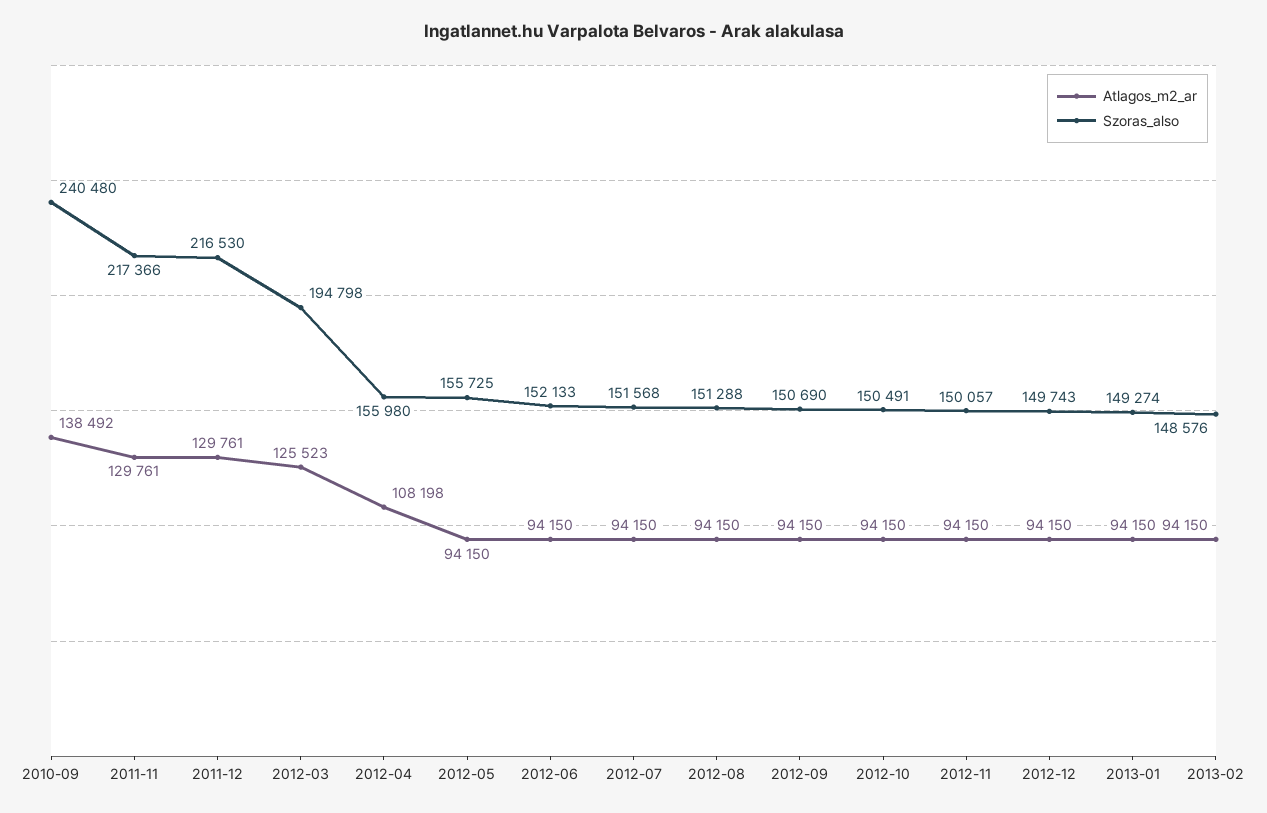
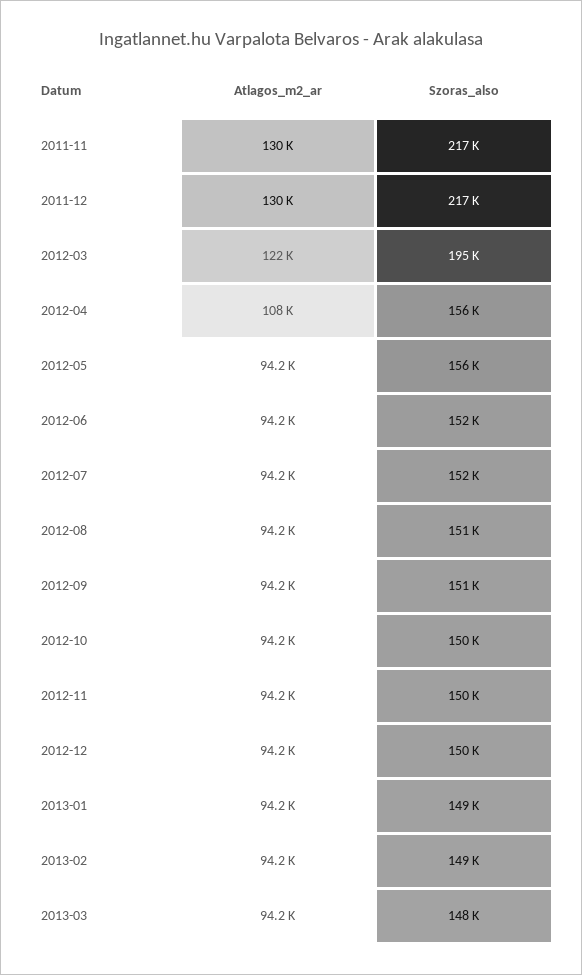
Atlagos_m2_ar, 2010-09: 138492 -> none
Szoras_also, 2010-09: 240480 -> none
Atlagos_m2_ar, 2012-03: 125523 -> 122000
Atlagos_m2_ar, 2013-03: none -> 94200
Szoras_also, 2013-03: none -> 148000

